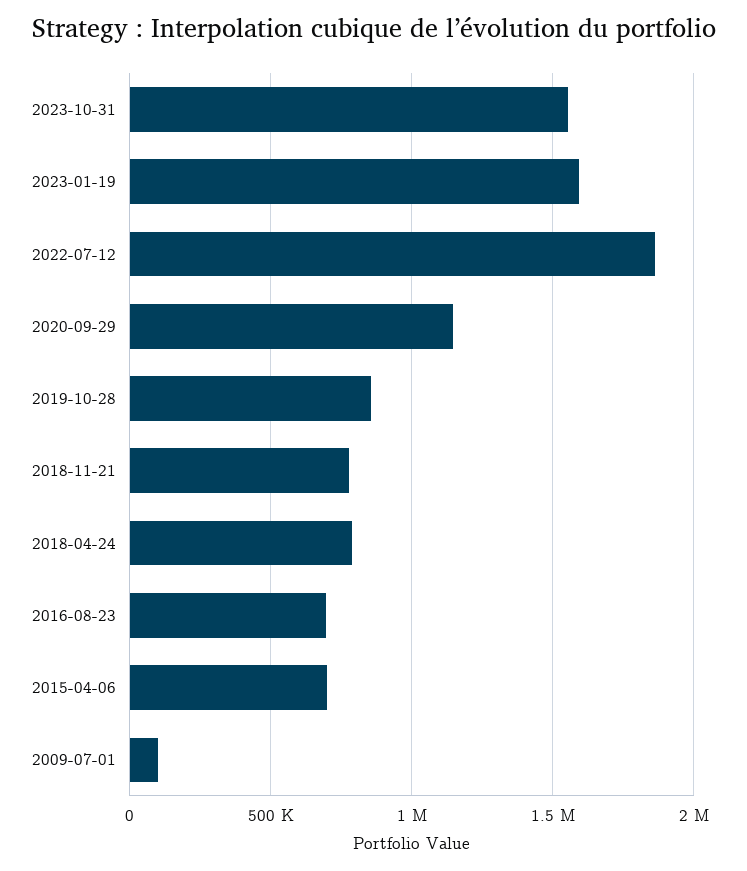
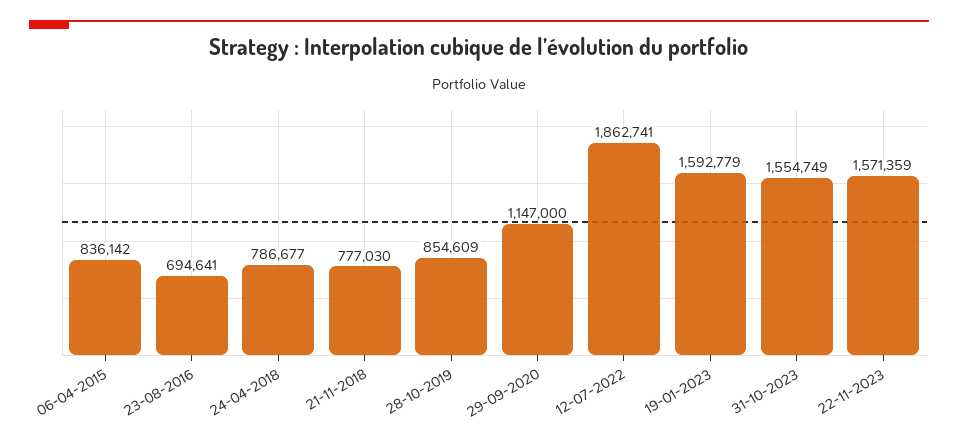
2015-04-06: 700000 -> 836142
2009-07-01: 100000 -> none
22-11-2023: none -> 1571359

